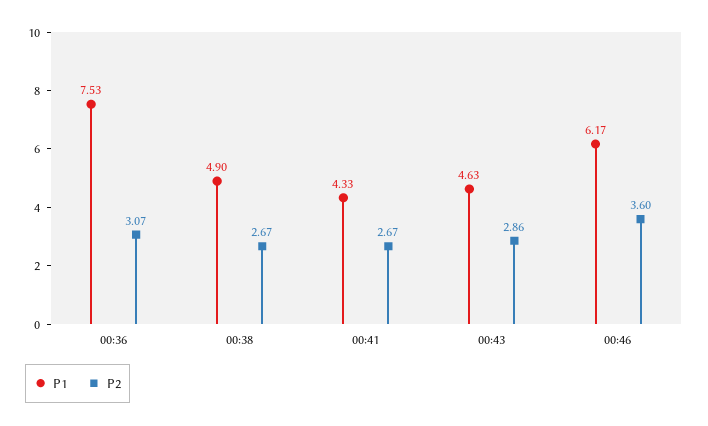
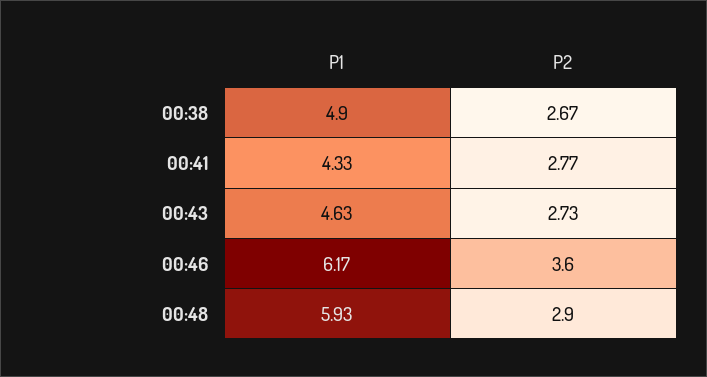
P1, 00:36: 7.53 -> none
P2, 00:36: 3.07 -> none
P2, 00:41: 2.67 -> 2.77
P2, 00:43: 2.86 -> 2.73
P1, 00:48: none -> 5.93
P2, 00:48: none -> 2.9

